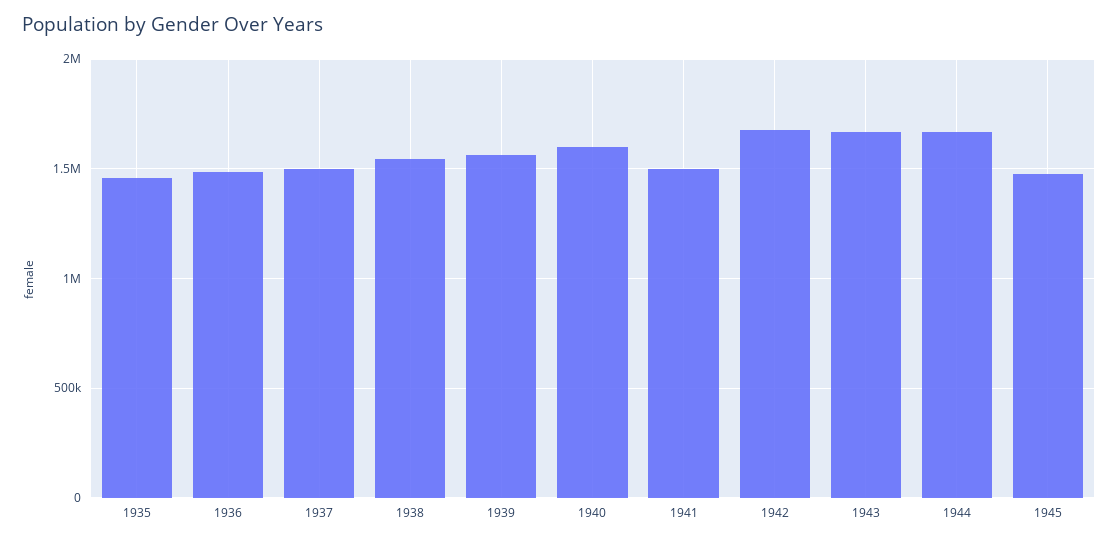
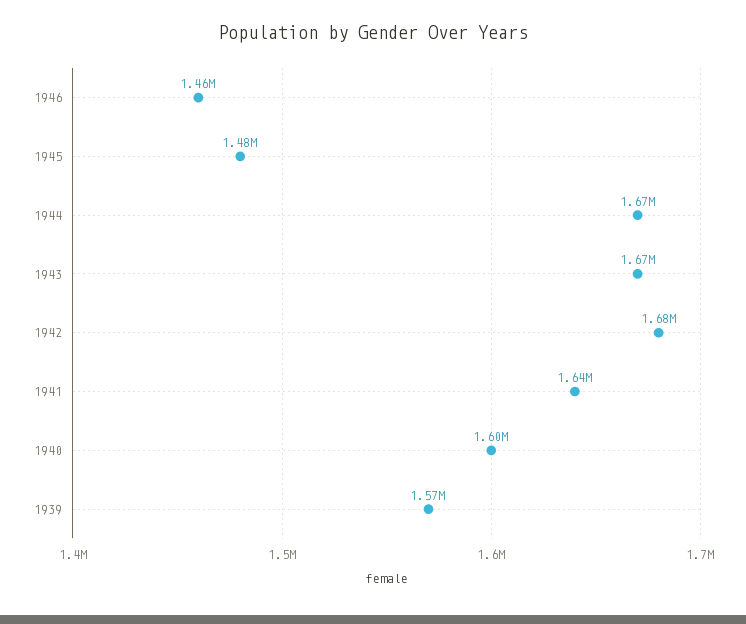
1935: 1450000 -> none
1936: 1500000 -> none
1937: 1500000 -> none
1938: 1550000 -> none
1941: 1500000 -> 1640000
1946: none -> 1460000

